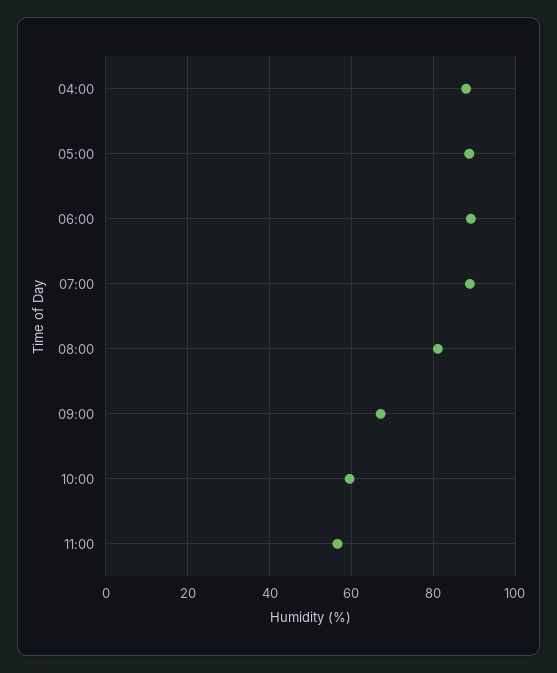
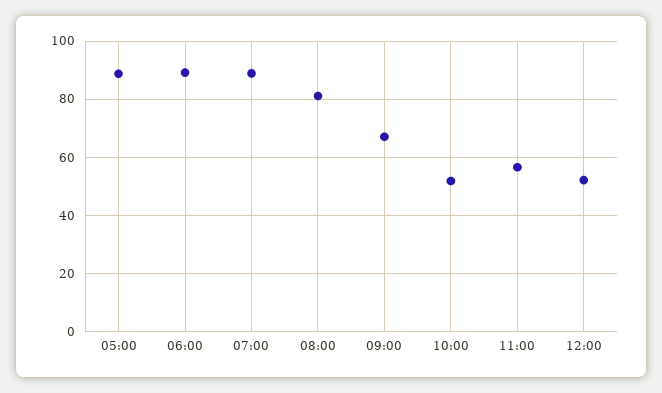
04:00: 88 -> none
10:00: 60 -> 52.5
12:00: none -> 52.5

